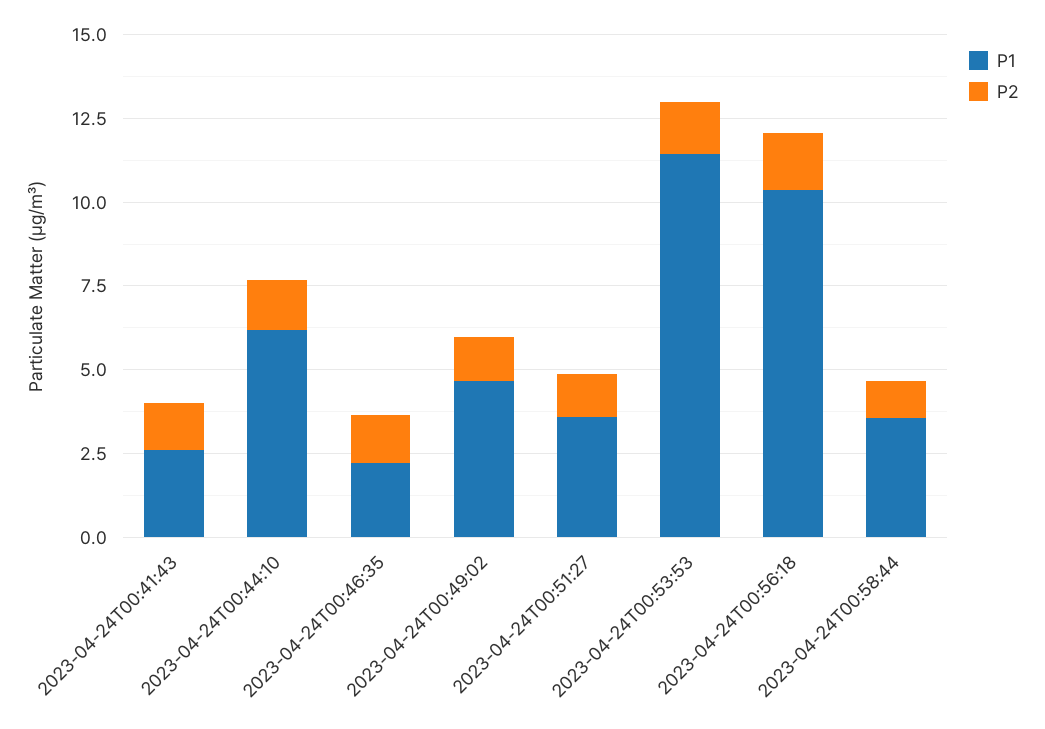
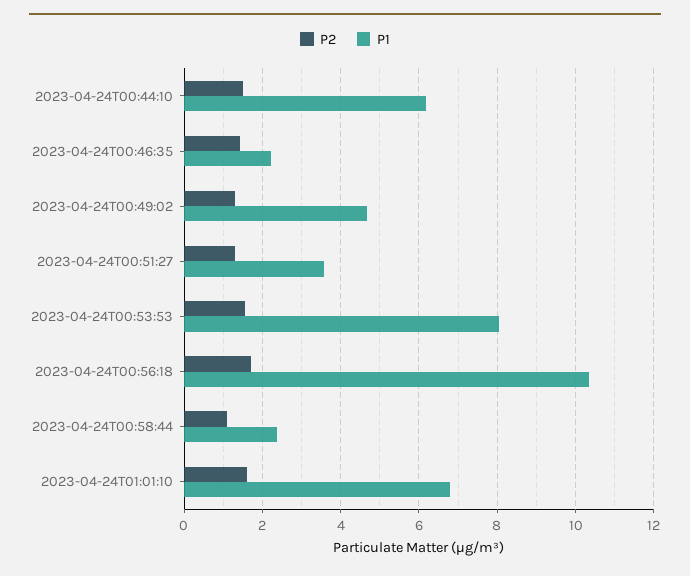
P1, 2023-04-24T00:41:43: 2.5 -> none
P2, 2023-04-24T00:41:43: 1.5 -> none
P1, 2023-04-24T00:53:53: 11.5 -> 8
P1, 2023-04-24T00:58:44: 3.5 -> 2.4
P2, 2023-04-24T01:01:10: none -> 1.6
P1, 2023-04-24T01:01:10: none -> 6.8

